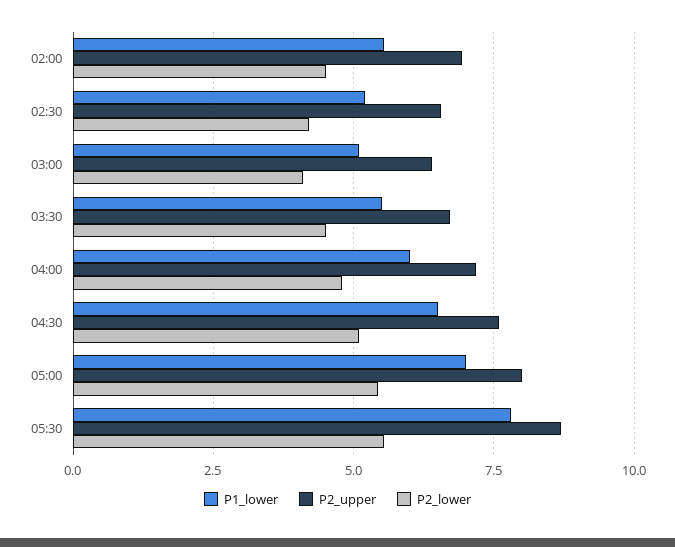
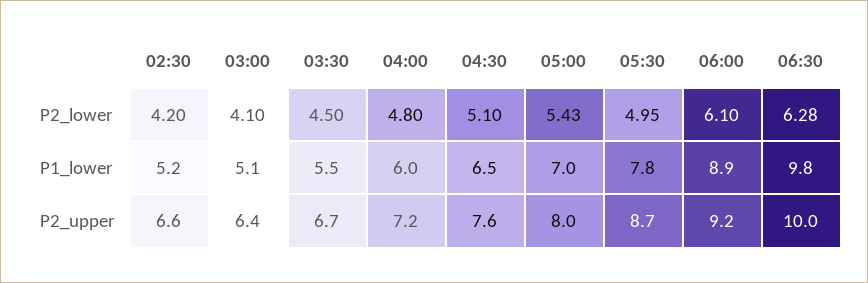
P1_lower, 02:00: 5.5 -> none
P2_upper, 02:00: 7 -> none
P2_lower, 02:00: 4.5 -> none
P2_lower, 05:30: 5.5 -> 4.95
P2_lower, 06:00: none -> 6.1
P2_lower, 06:30: none -> 6.28
P1_lower, 06:00: none -> 8.9
P1_lower, 06:30: none -> 9.8
P2_upper, 06:00: none -> 9.2
P2_upper, 06:30: none -> 10

